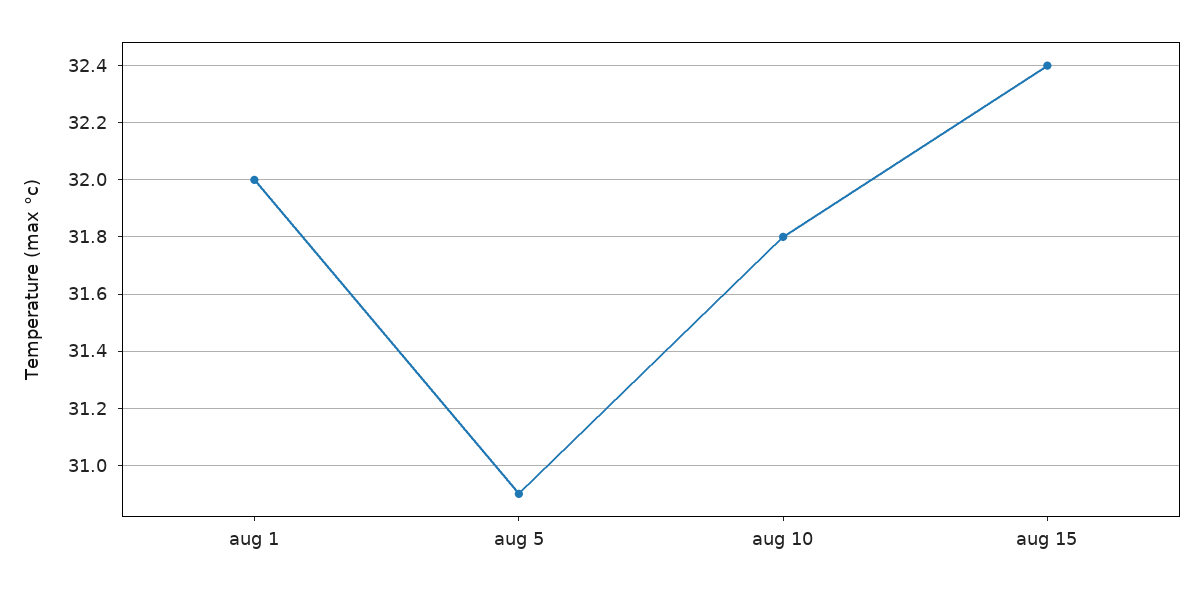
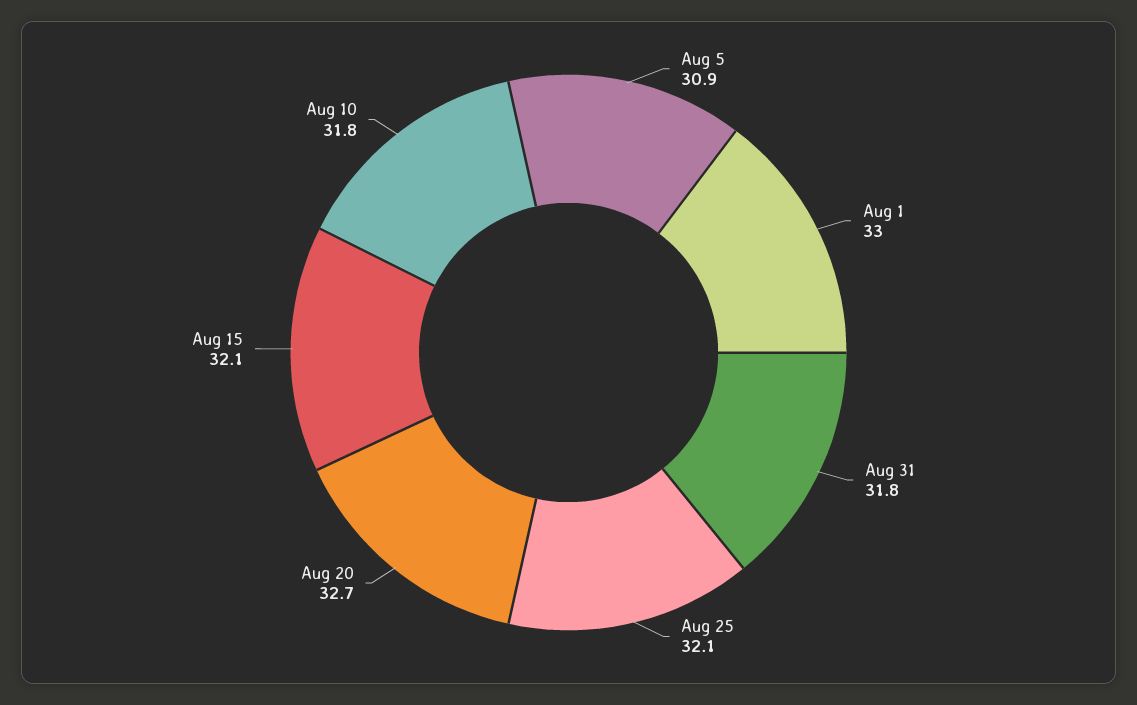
aug 1: 32 -> 33
aug 15: 32.4 -> 32.1
Aug 31: none -> 31.8
Aug 25: none -> 32.1
Aug 20: none -> 32.7

